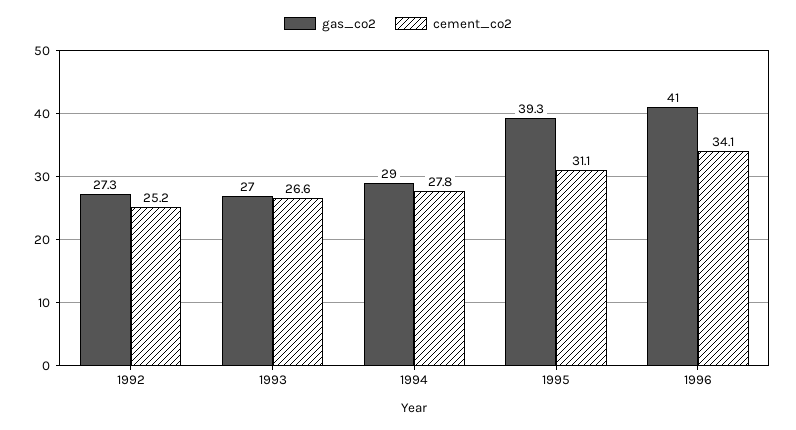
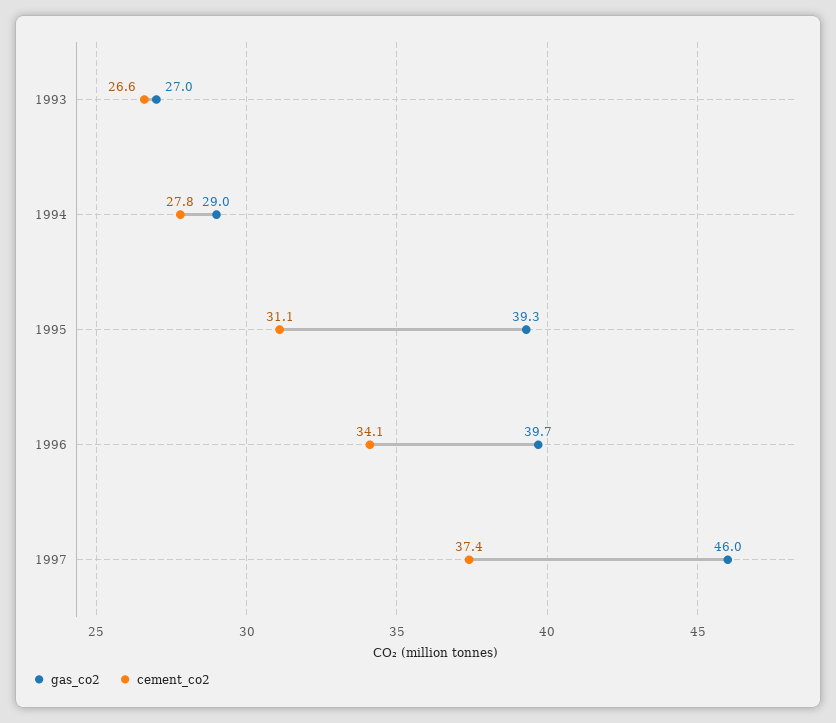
gas_co2, 1992: 27.3 -> none
cement_co2, 1992: 25.2 -> none
gas_co2, 1996: 41 -> 39.7
gas_co2, 1997: none -> 46
cement_co2, 1997: none -> 37.4

